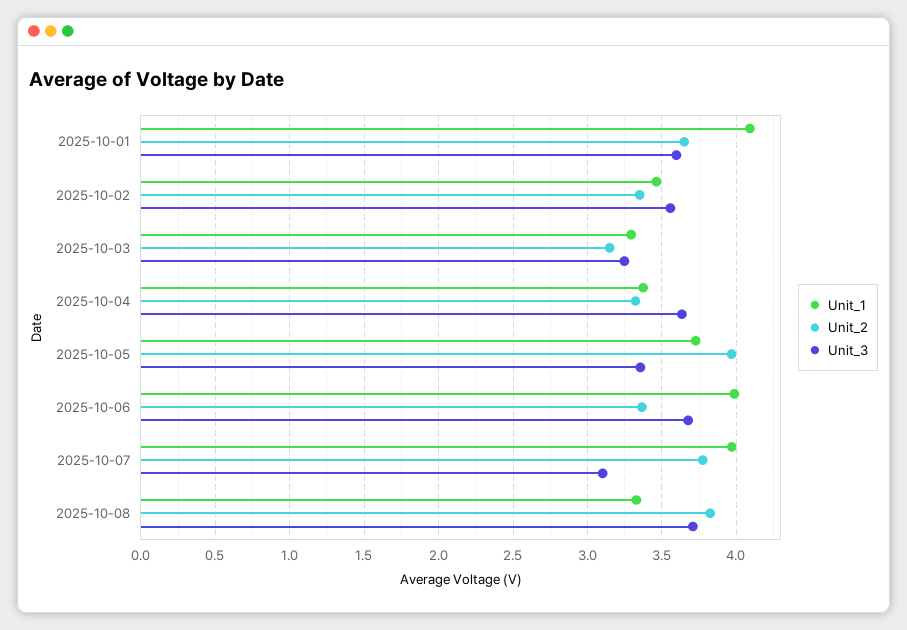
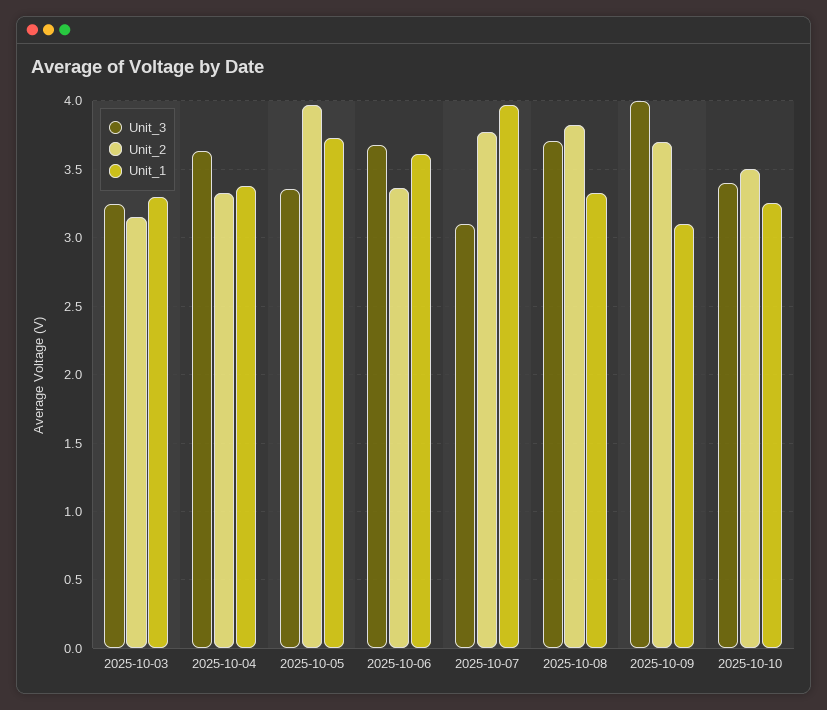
Unit_1, 2025-10-01: 4.1 -> none
Unit_2, 2025-10-01: 3.65 -> none
Unit_3, 2025-10-01: 3.6 -> none
Unit_1, 2025-10-02: 3.45 -> none
Unit_2, 2025-10-02: 3.35 -> none
Unit_3, 2025-10-02: 3.55 -> none
Unit_1, 2025-10-06: 4 -> 3.6
Unit_3, 2025-10-09: none -> 4
Unit_2, 2025-10-09: none -> 3.7
Unit_1, 2025-10-09: none -> 3.1
Unit_3, 2025-10-10: none -> 3.4
Unit_2, 2025-10-10: none -> 3.5
Unit_1, 2025-10-10: none -> 3.25

